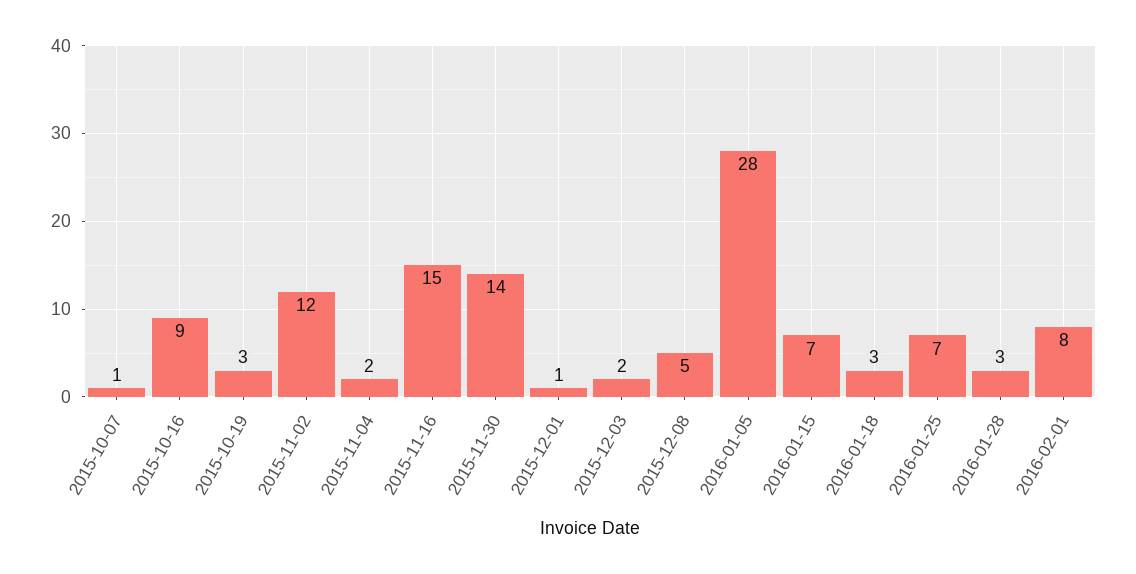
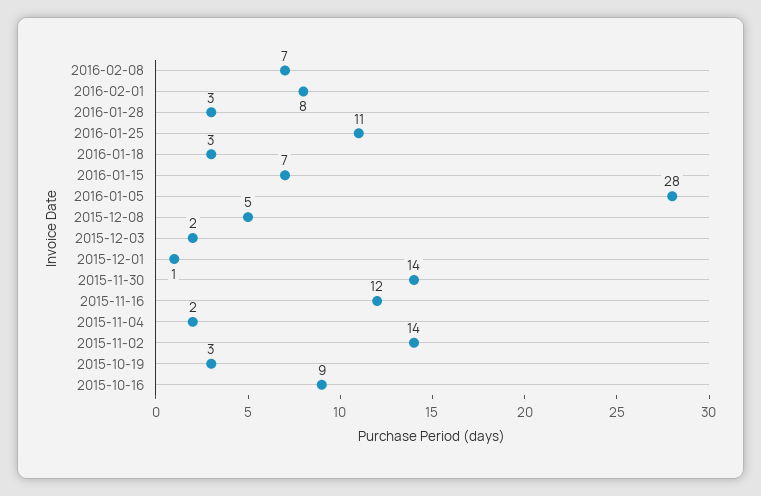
2015-10-07: 1 -> none
2015-11-02: 12 -> 14
2015-11-16: 15 -> 12
2016-01-25: 7 -> 11
2016-02-08: none -> 7

